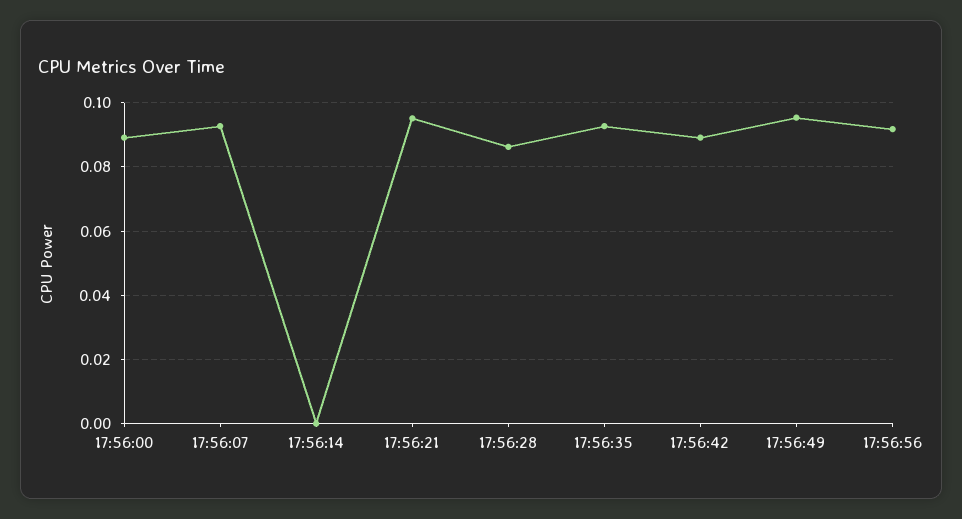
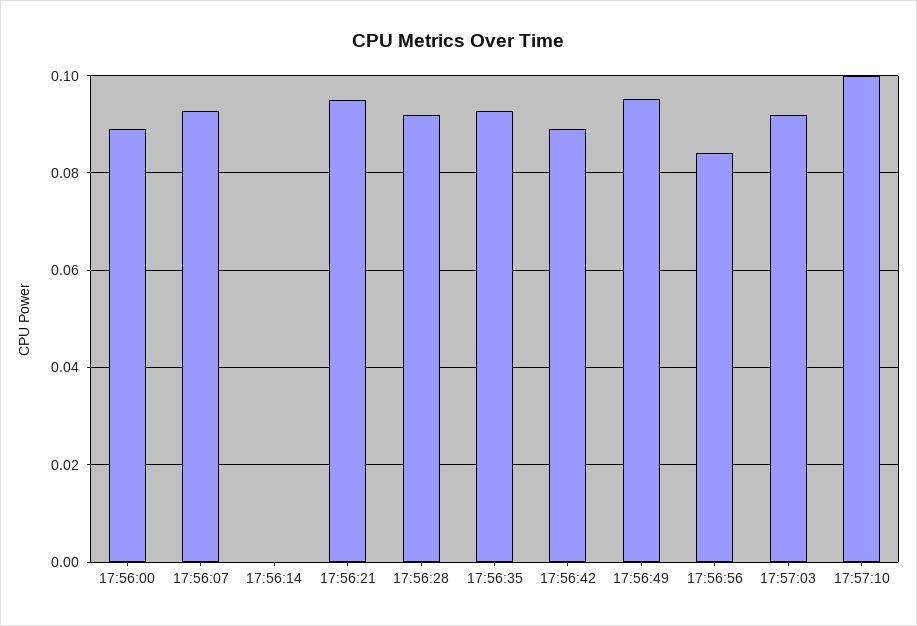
17:56:28: 0.086 -> 0.092
17:56:56: 0.092 -> 0.084
17:57:03: none -> 0.092
17:57:10: none -> 0.1

